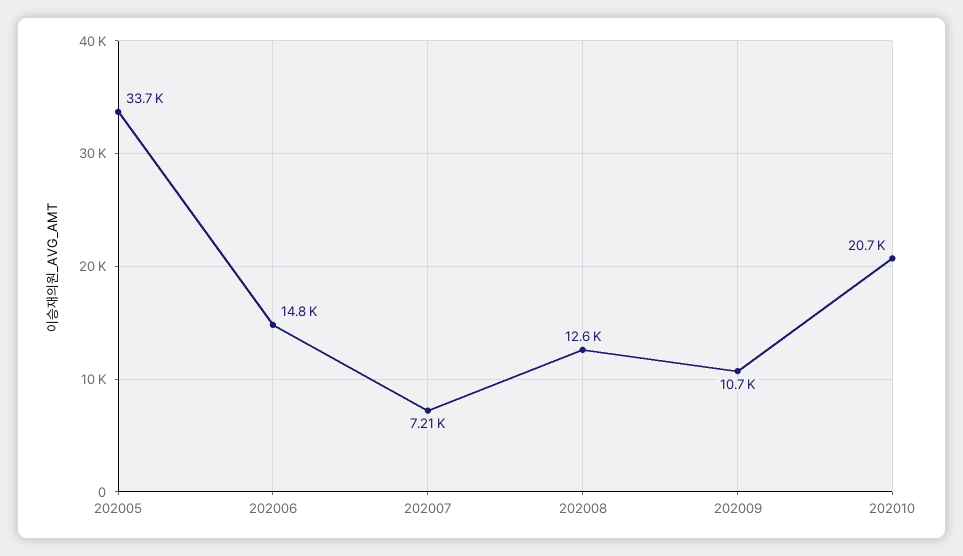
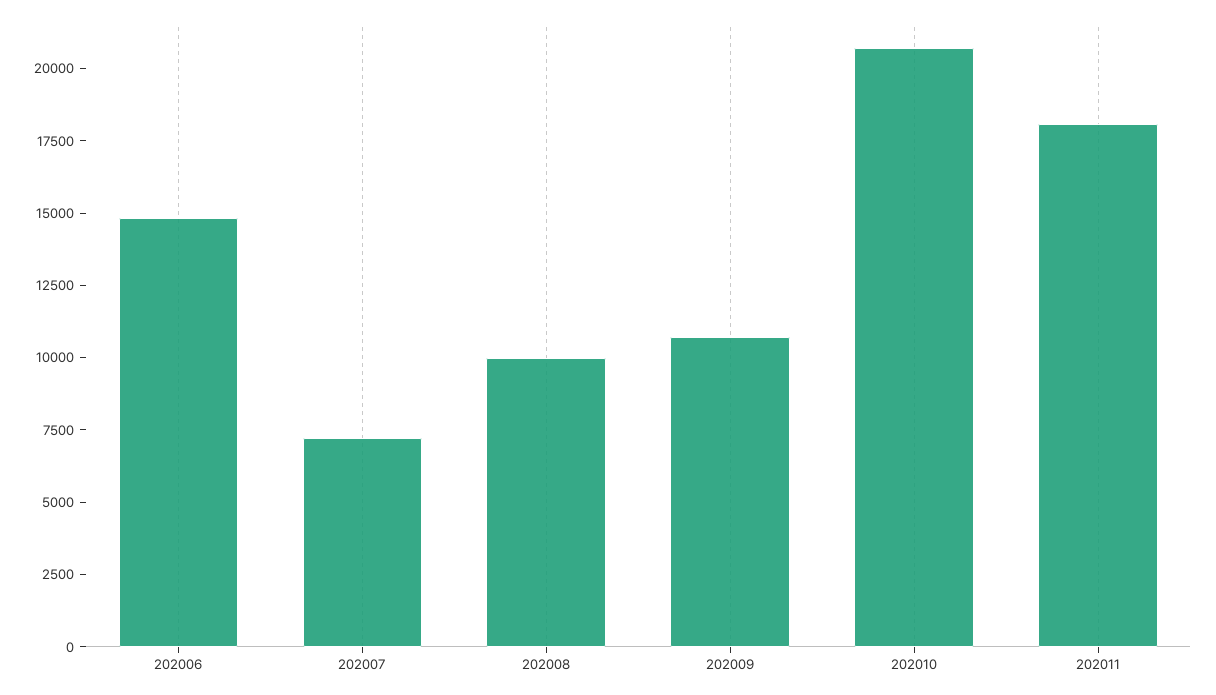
202005: 33700 -> none
202008: 12600 -> 10000
202011: none -> 18000

